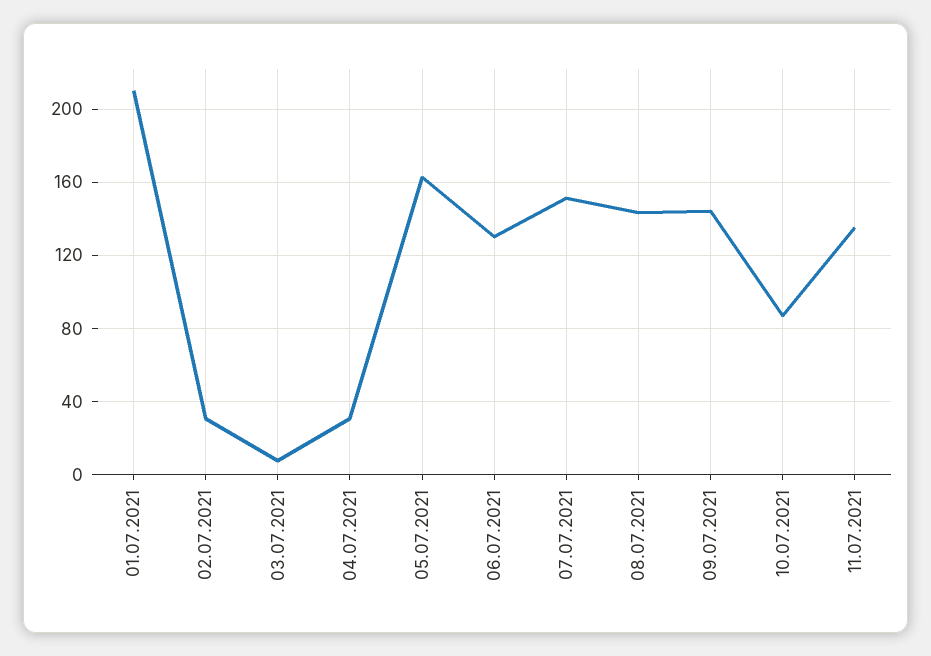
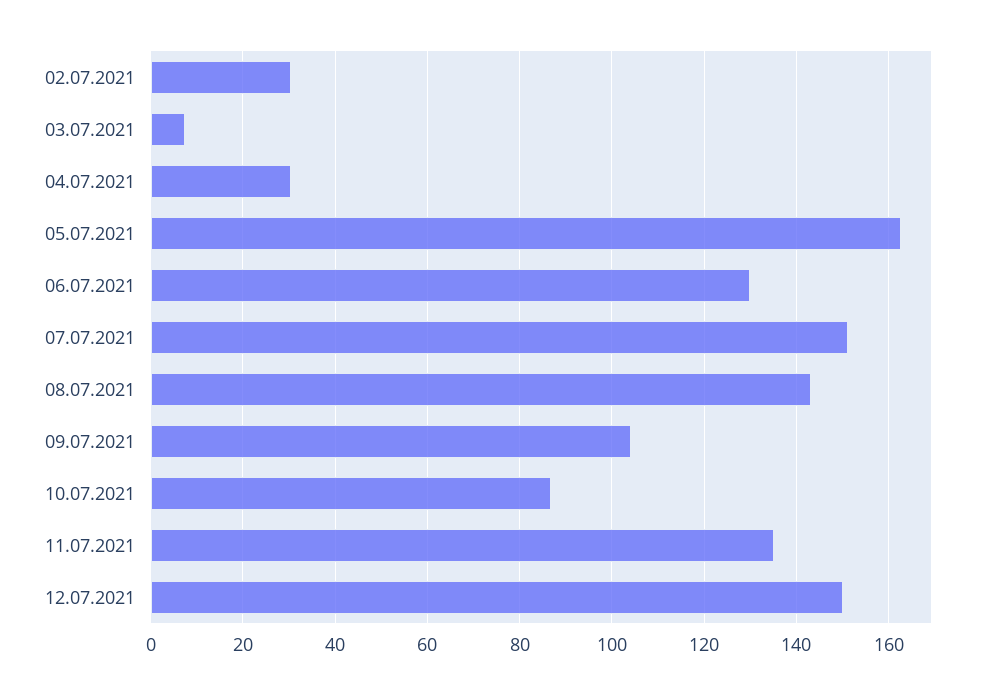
01.07.2021: 210 -> none
09.07.2021: 145 -> 104
12.07.2021: none -> 150

